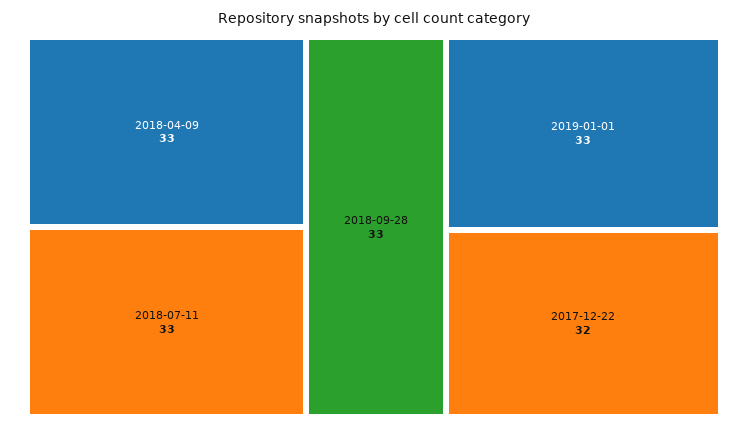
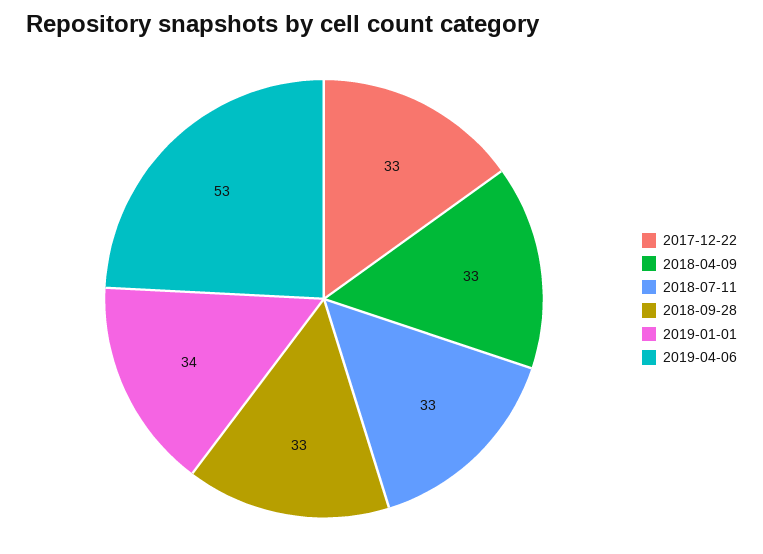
2019-01-01: 33 -> 34
2017-12-22: 32 -> 33
2019-04-06: none -> 53

